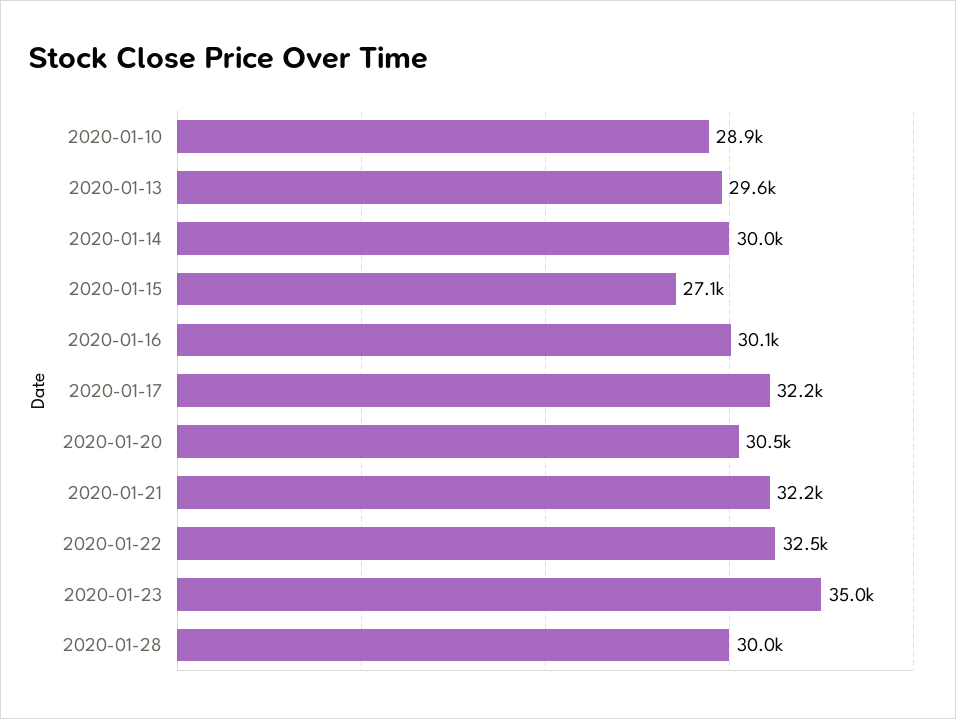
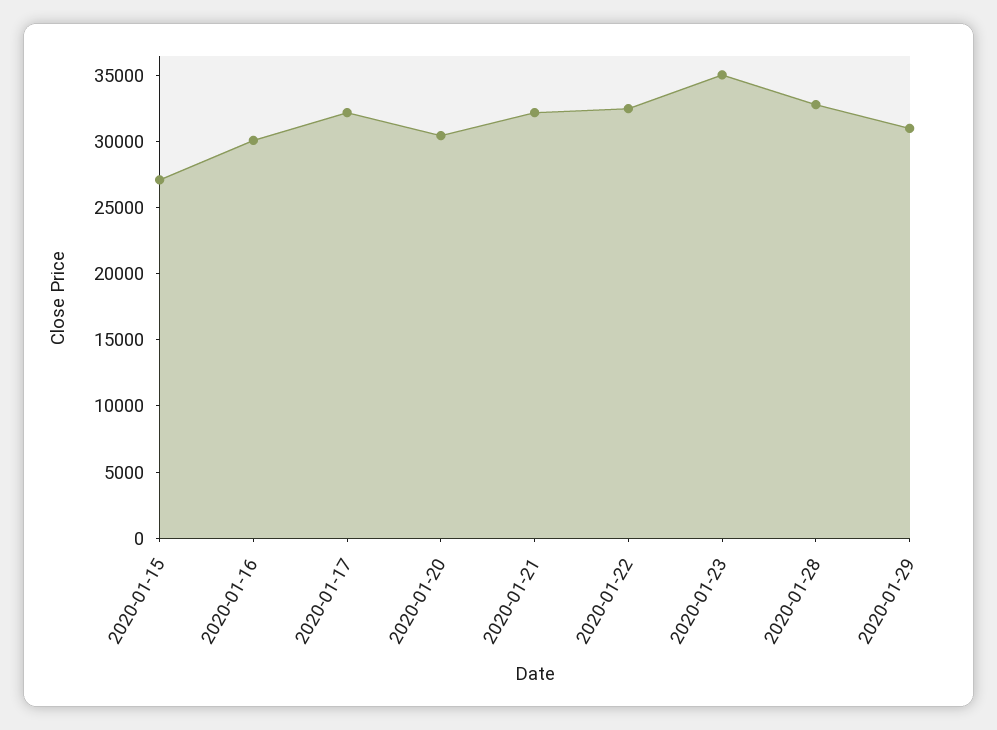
2020-01-10: 28900 -> none
2020-01-13: 29600 -> none
2020-01-14: 30000 -> none
2020-01-28: 30000 -> 33000
2020-01-29: none -> 31000

